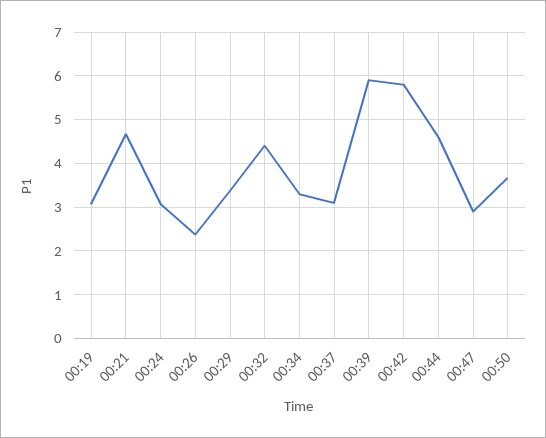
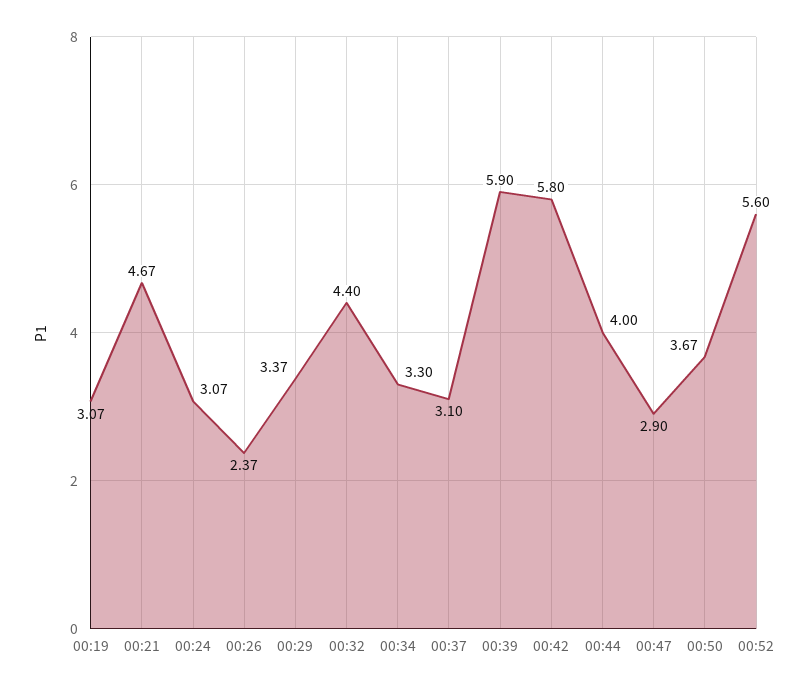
00:44: 4.6 -> 4
00:52: none -> 5.6

